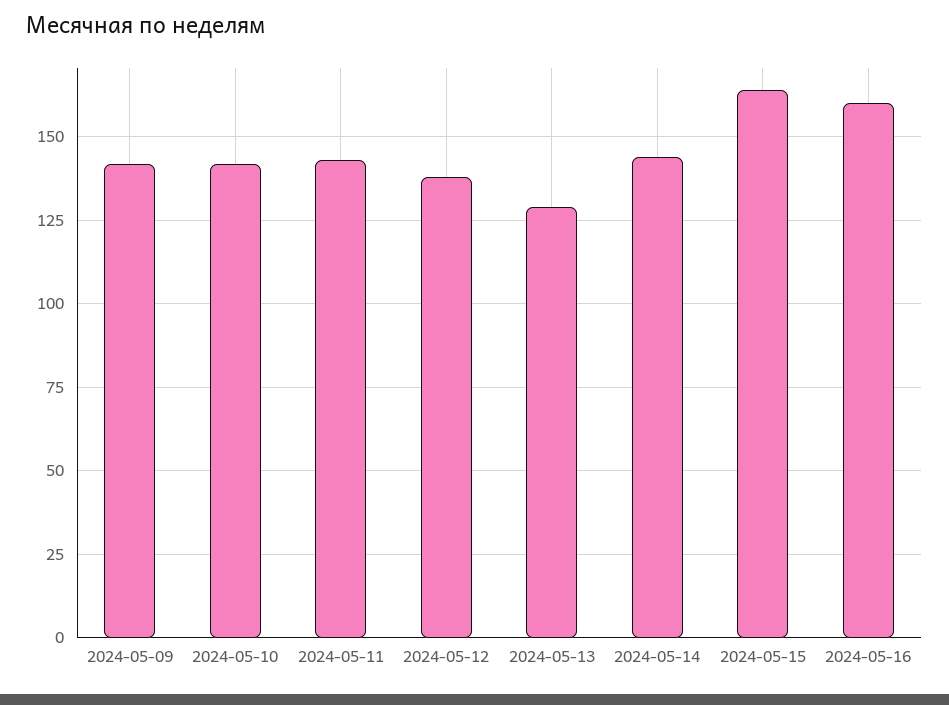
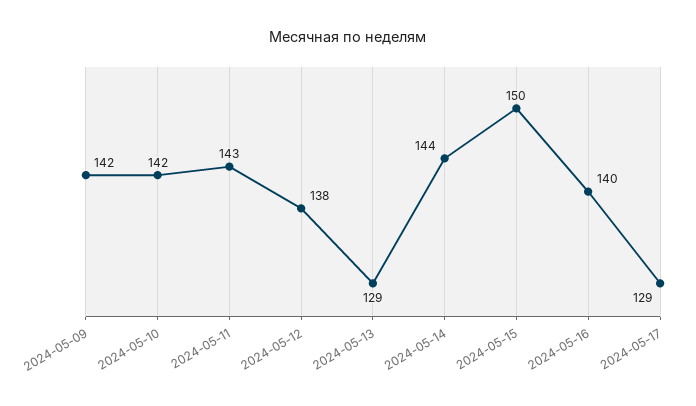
2024-05-15: 165 -> 150
2024-05-16: 160 -> 140
2024-05-17: none -> 129

